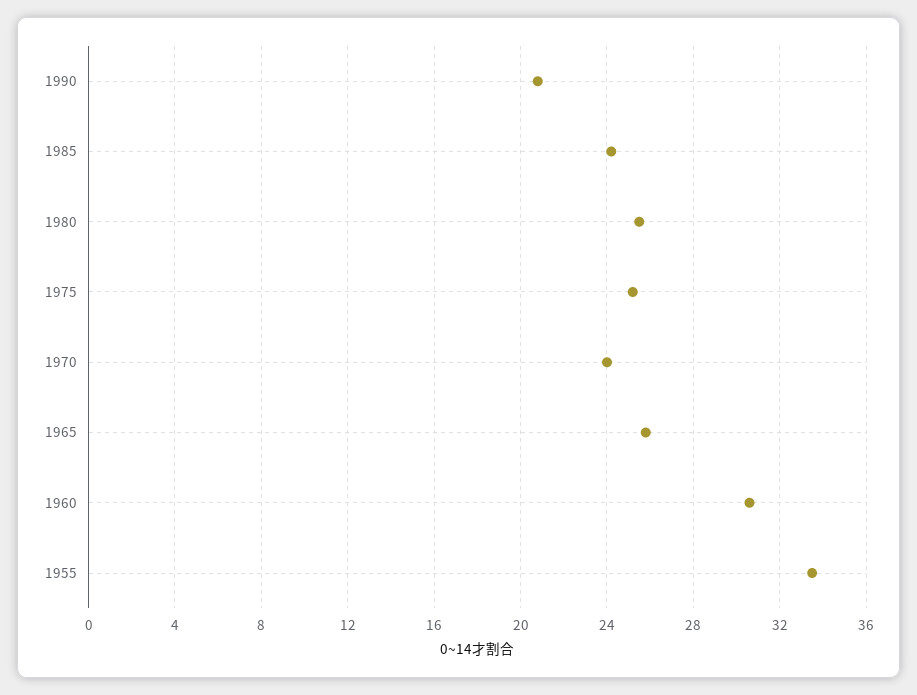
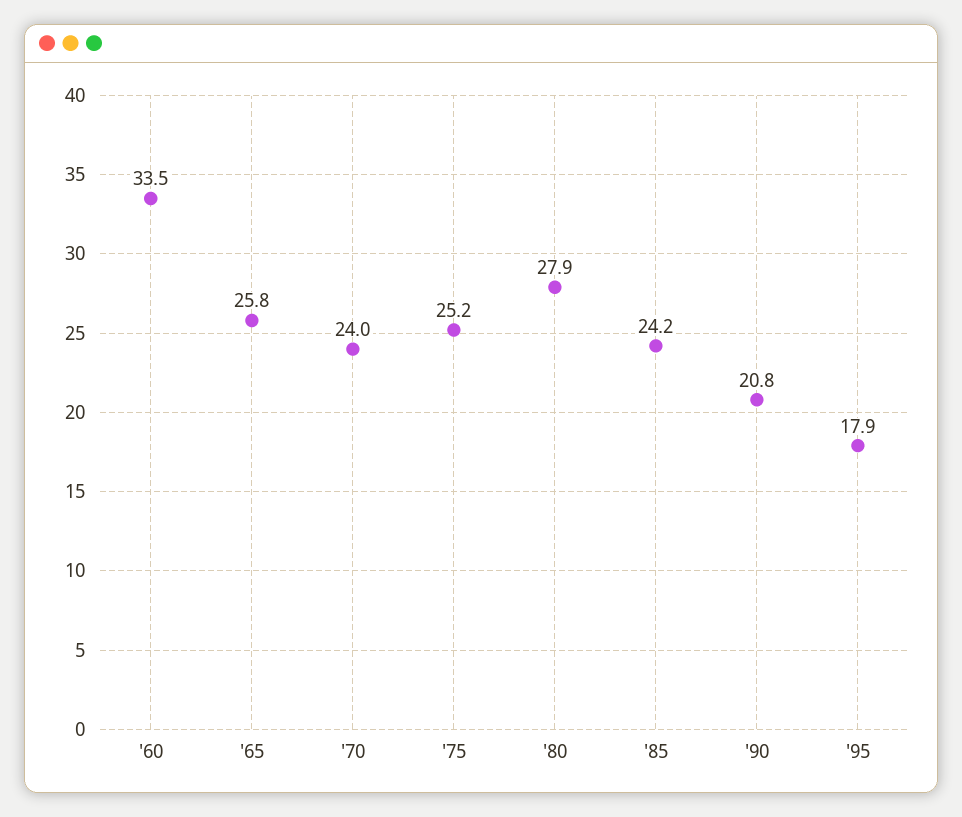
1980: 25.5 -> 27.9
1960: 30.5 -> 33.5
1955: 33.5 -> none
'95: none -> 17.9

